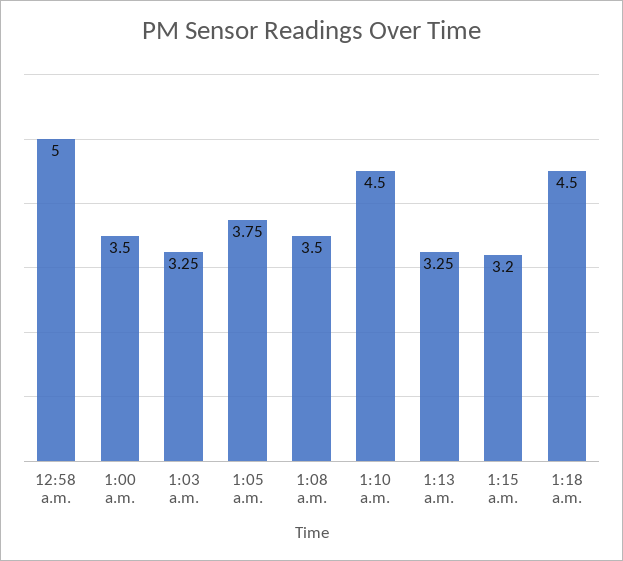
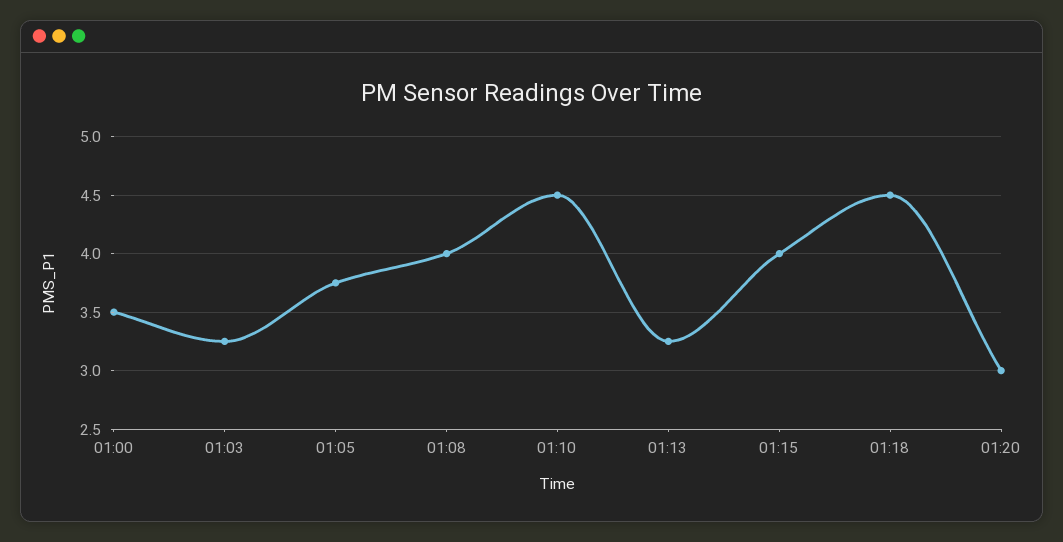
12:58 a.m.: 5 -> none
1:08 a.m.: 3.5 -> 4
1:15 a.m.: 3.2 -> 4
01:20: none -> 3

